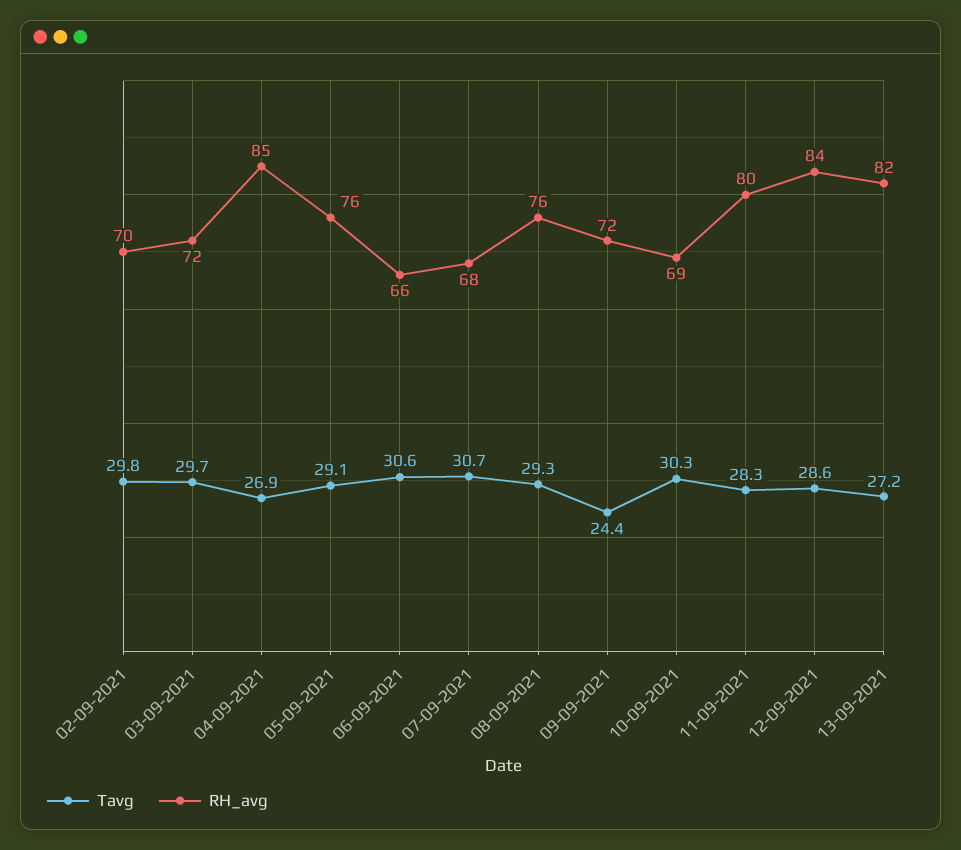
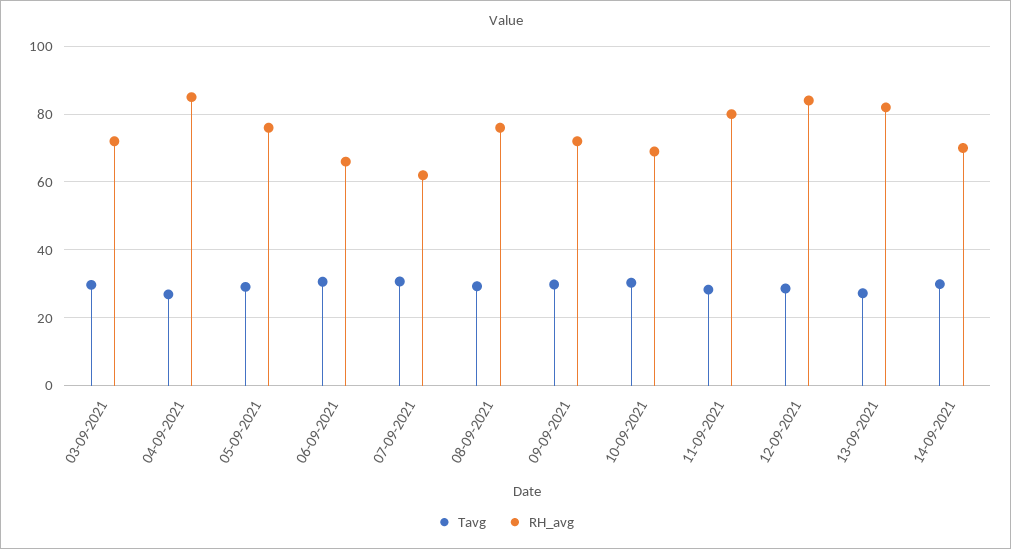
Tavg, 02-09-2021: 29.8 -> none
RH_avg, 02-09-2021: 70 -> none
RH_avg, 07-09-2021: 68 -> 62
Tavg, 09-09-2021: 24.4 -> 30
Tavg, 14-09-2021: none -> 30
RH_avg, 14-09-2021: none -> 70

